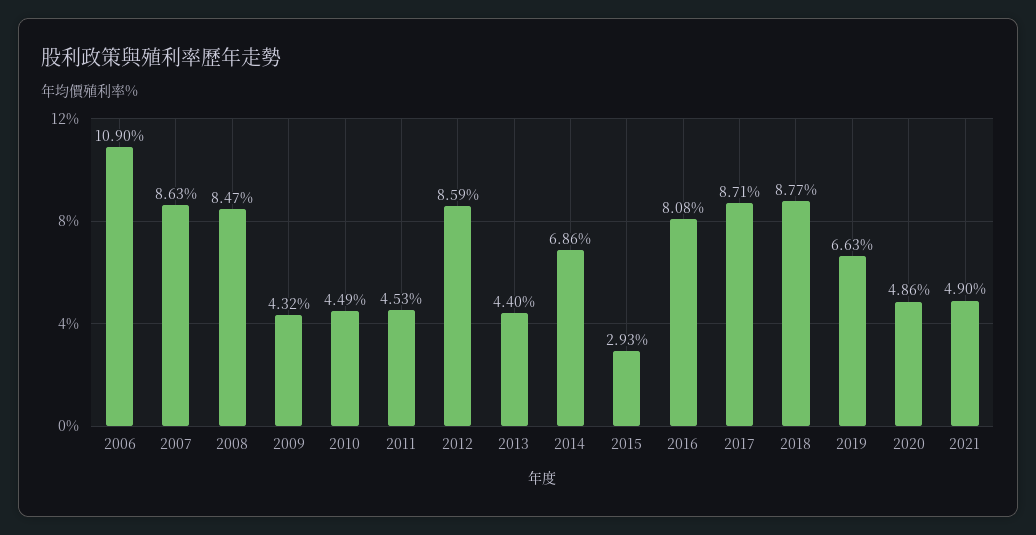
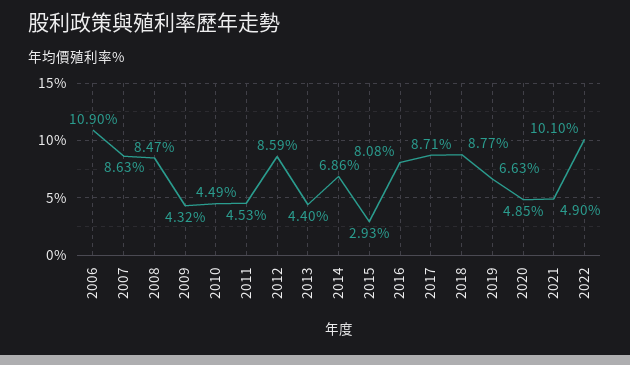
2020: 4.86 -> 4.85
2022: none -> 10.1

